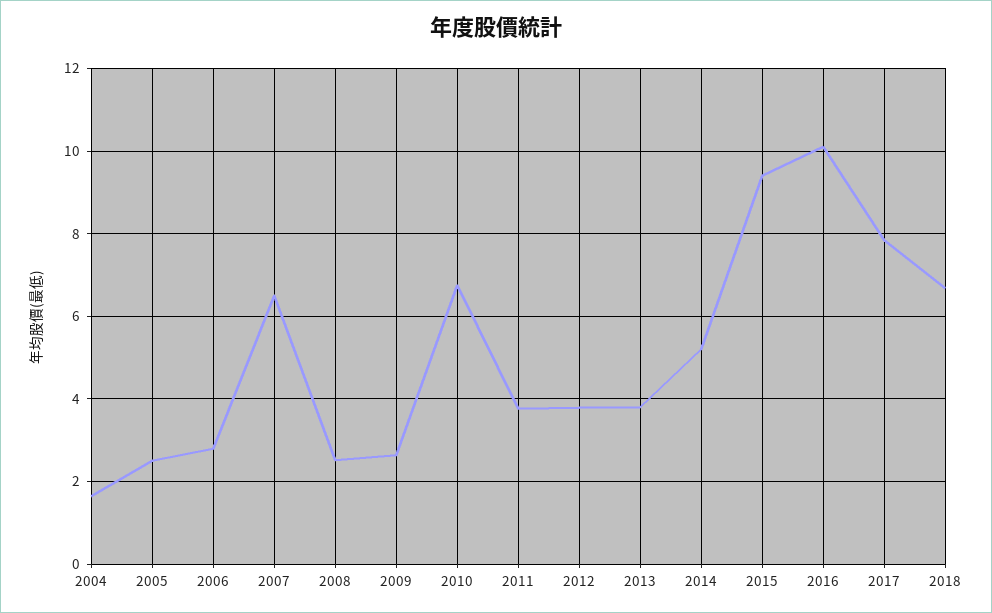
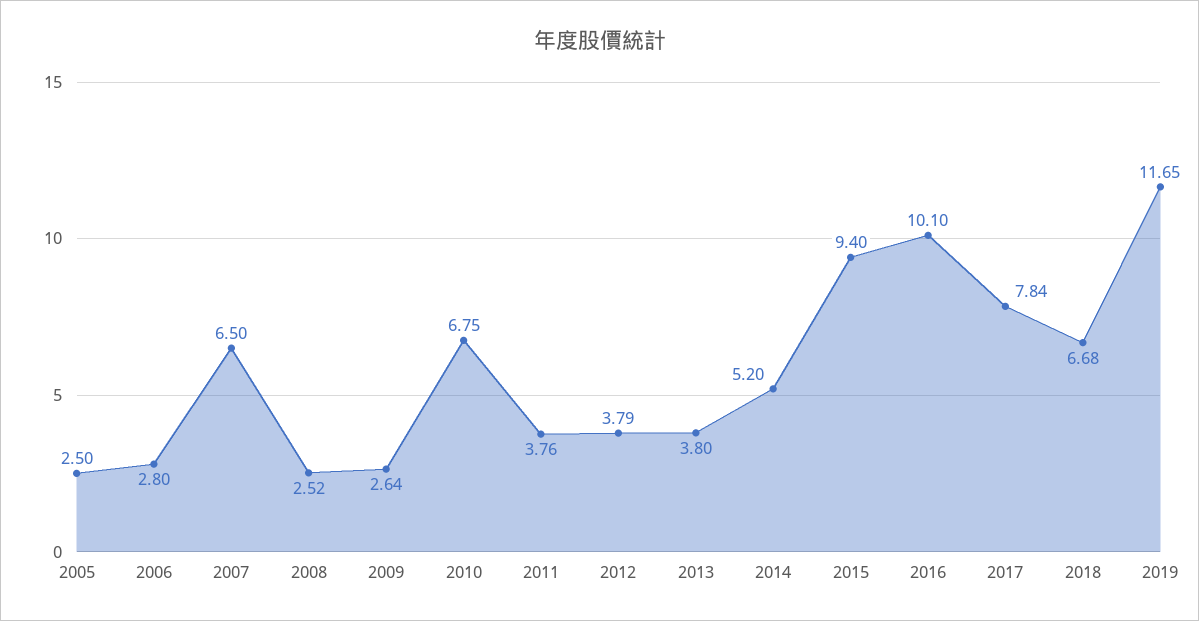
2004: 1.6 -> none
2019: none -> 11.65

